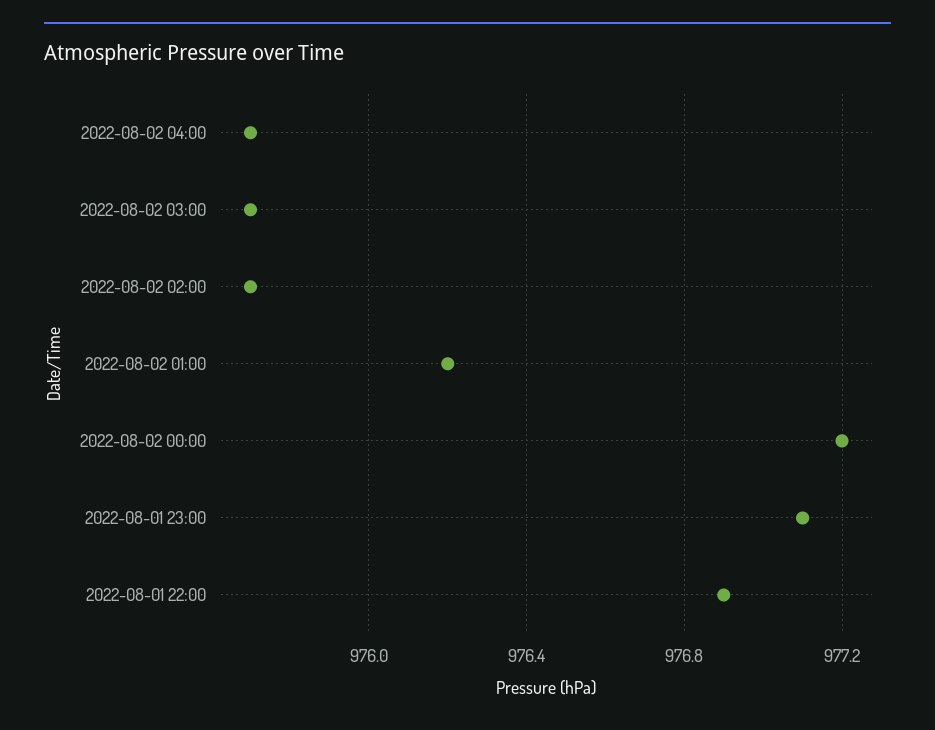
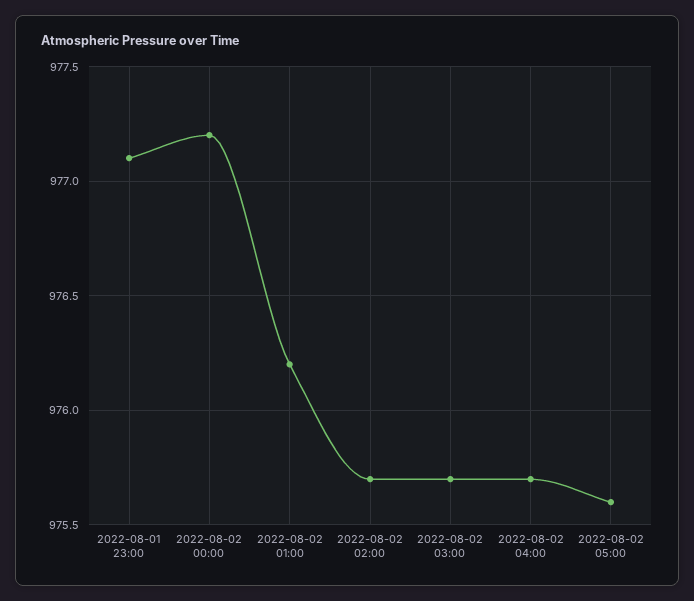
2022-08-01 22:00: 976.9 -> none
2022-08-02 05:00: none -> 975.6

